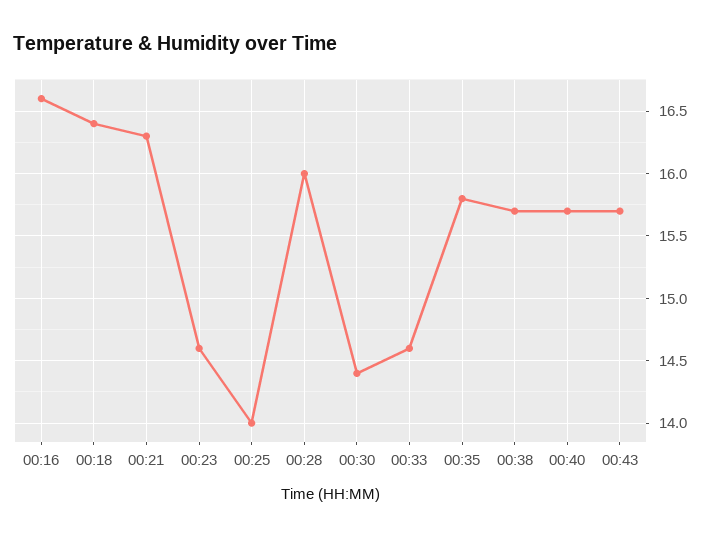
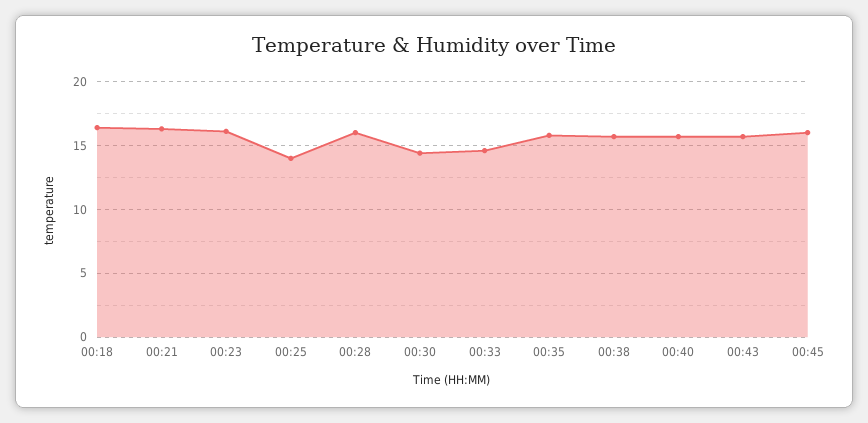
00:16: 16.6 -> none
00:23: 14.6 -> 16
00:45: none -> 16

